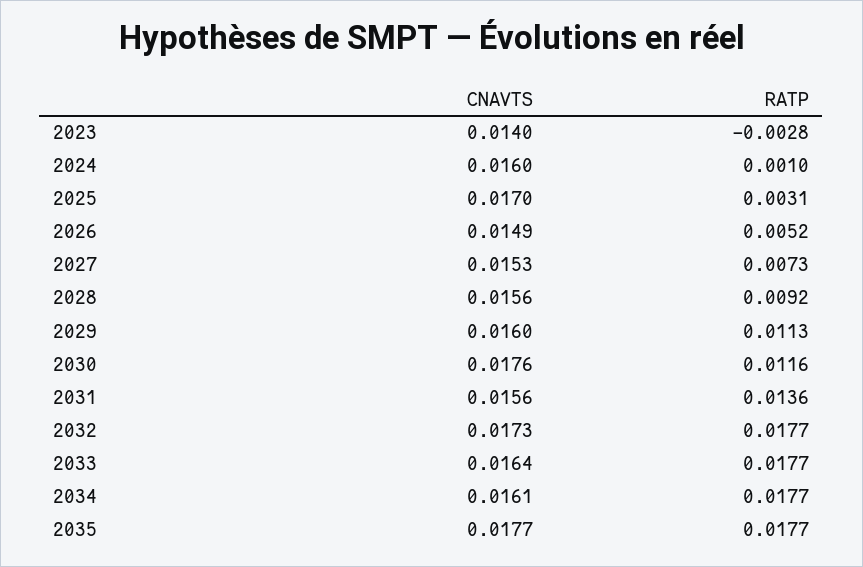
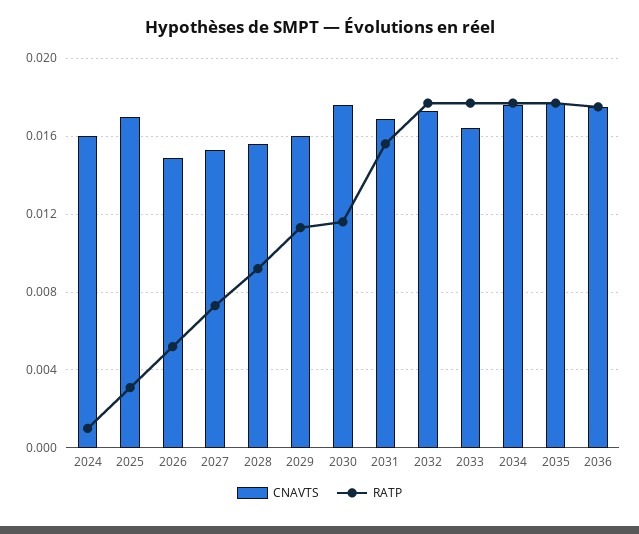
CNAVTS, 2023: 0.014 -> none
RATP, 2023: -0.0028 -> none
CNAVTS, 2031: 0.0156 -> 0.017
RATP, 2031: 0.0136 -> 0.0155
CNAVTS, 2034: 0.0161 -> 0.0175
CNAVTS, 2036: none -> 0.0175
RATP, 2036: none -> 0.0175

